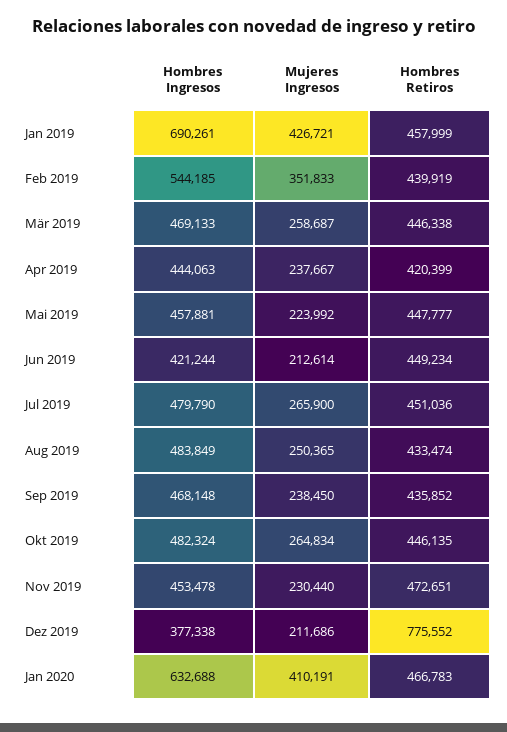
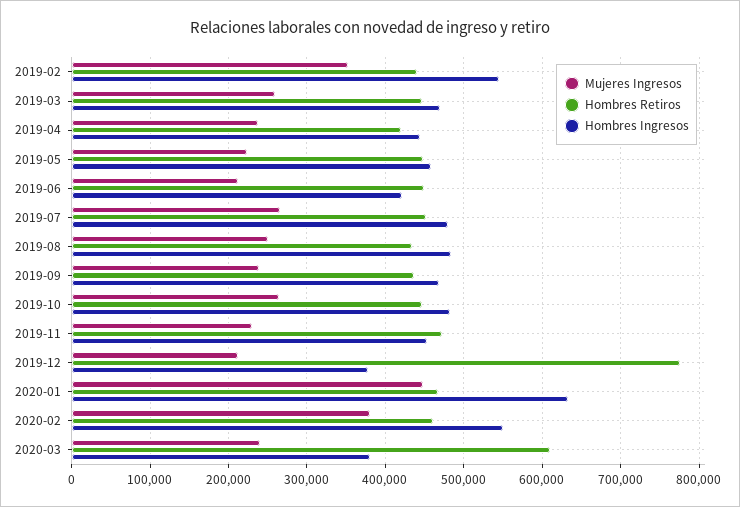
Hombres Ingresos, Jan 2019: 690261 -> none
Mujeres Ingresos, Jan 2019: 426721 -> none
Hombres Retiros, Jan 2019: 457999 -> none
Mujeres Ingresos, Jan 2020: 410191 -> 450000
Mujeres Ingresos, 2020-02: none -> 380000
Hombres Retiros, 2020-02: none -> 460000
Hombres Ingresos, 2020-02: none -> 550000
Mujeres Ingresos, 2020-03: none -> 240000
Hombres Retiros, 2020-03: none -> 610000
Hombres Ingresos, 2020-03: none -> 380000

